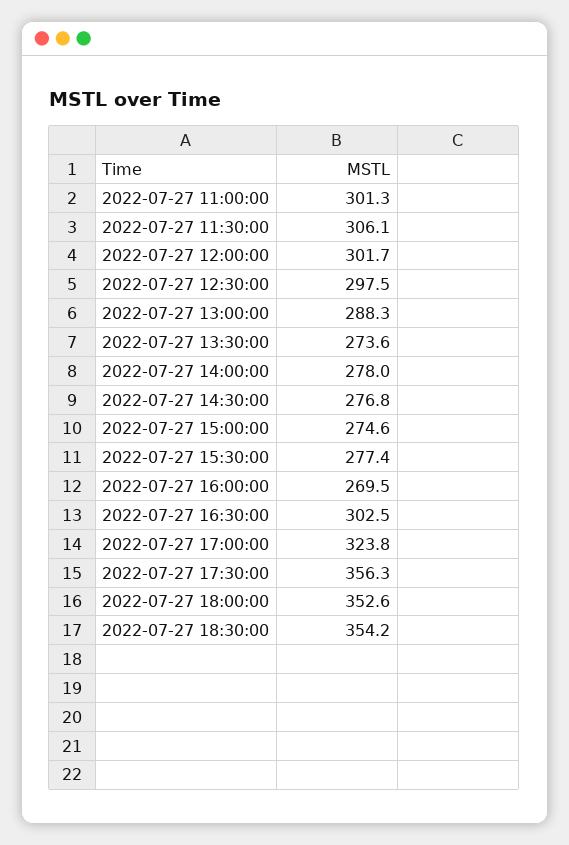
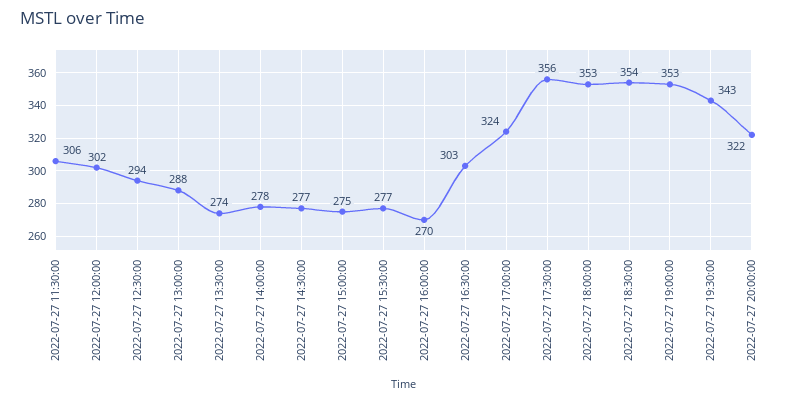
2022-07-27 11:00:00: 301.3 -> none
2022-07-27 12:30:00: 297.5 -> 294
2022-07-27 19:00:00: none -> 353
2022-07-27 19:30:00: none -> 343
2022-07-27 20:00:00: none -> 322

